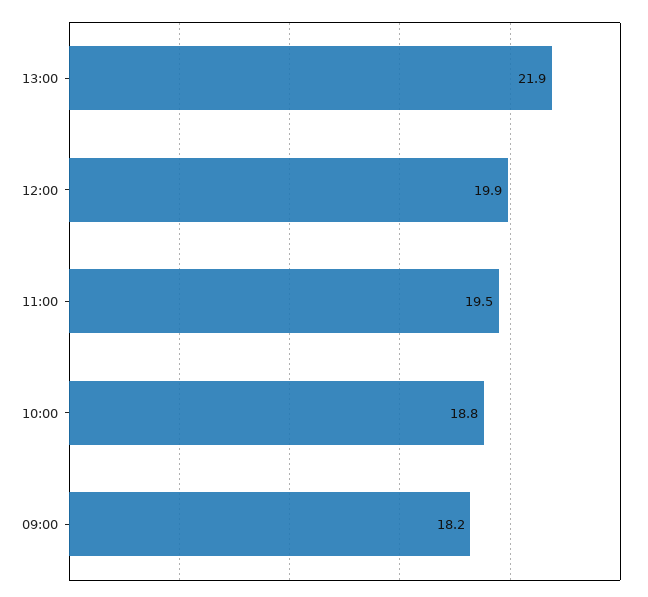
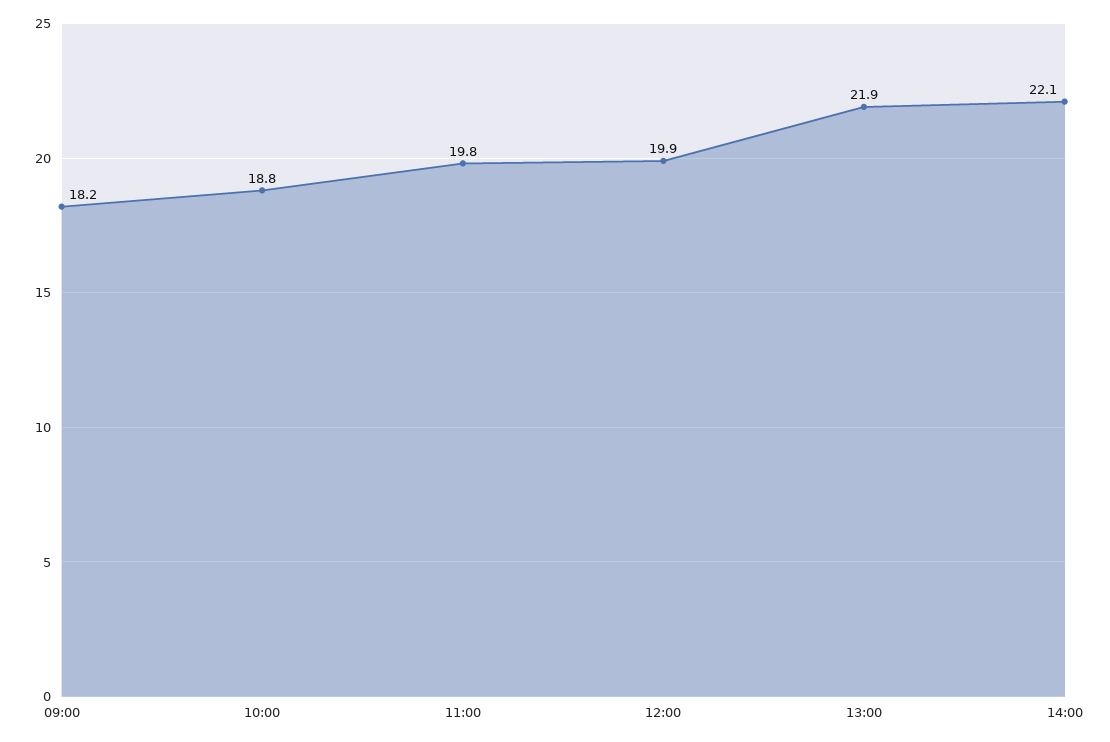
11:00: 19.5 -> 19.8
14:00: none -> 22.1

